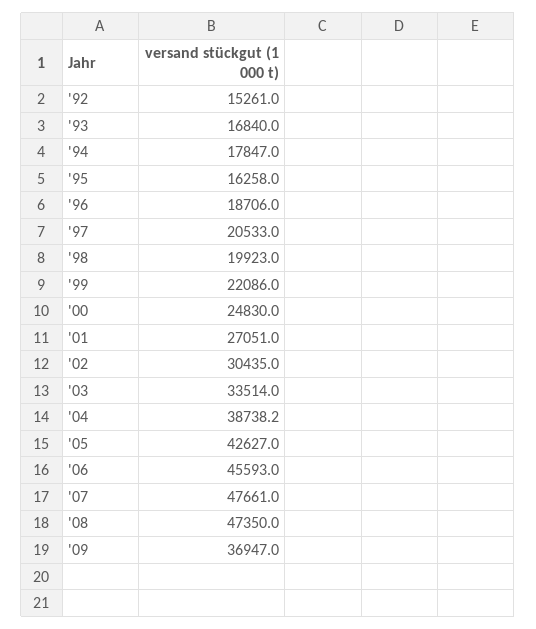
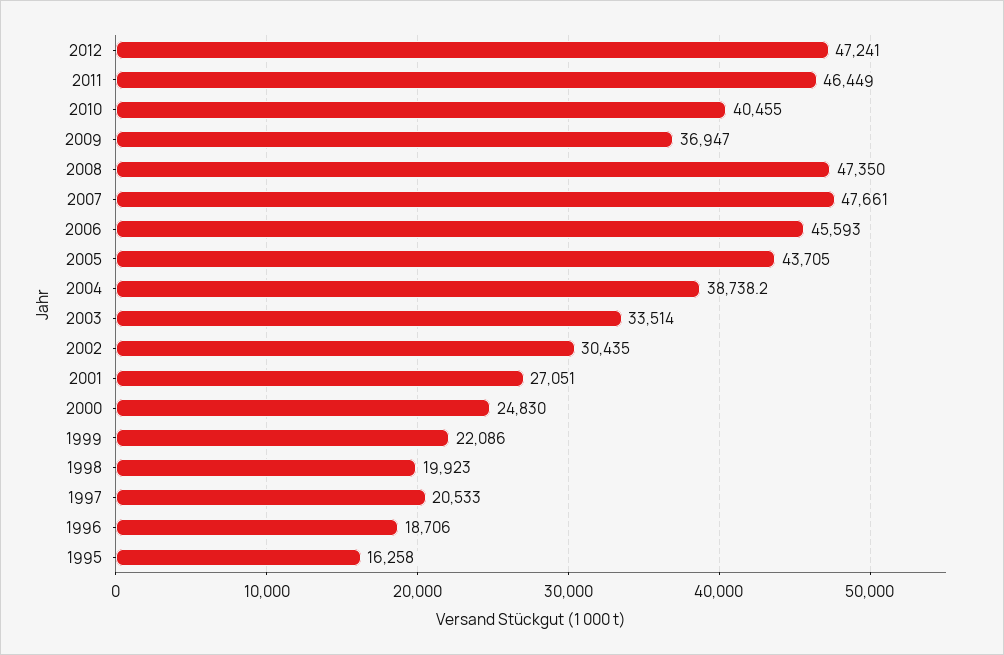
'92: 15261 -> none
'93: 16840 -> none
'94: 17847 -> none
'05: 42627 -> 43705
2012: none -> 47241
2011: none -> 46449
2010: none -> 40455

